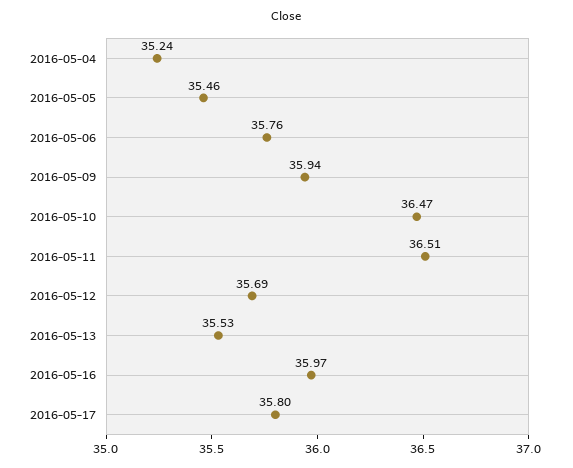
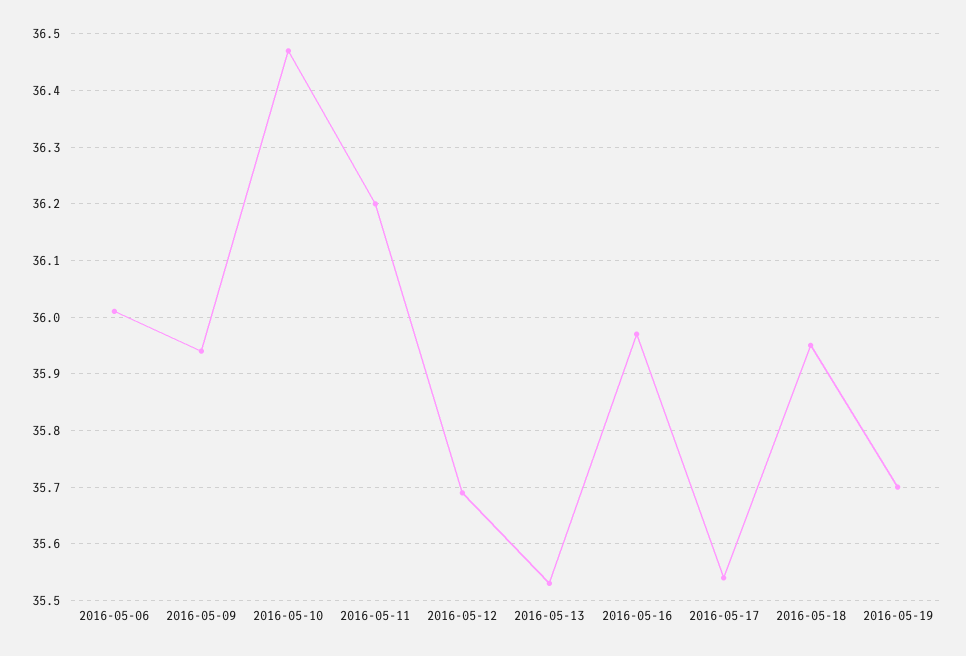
2016-05-04: 35.24 -> none
2016-05-05: 35.46 -> none
2016-05-06: 35.76 -> 36
2016-05-11: 36.51 -> 36.2
2016-05-17: 35.8 -> 35.55
2016-05-18: none -> 35.95
2016-05-19: none -> 35.7

